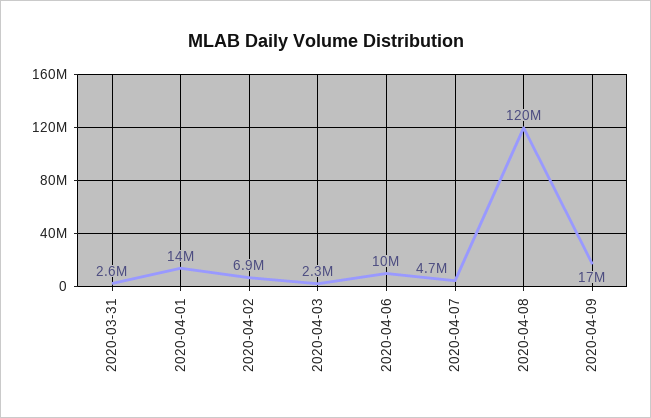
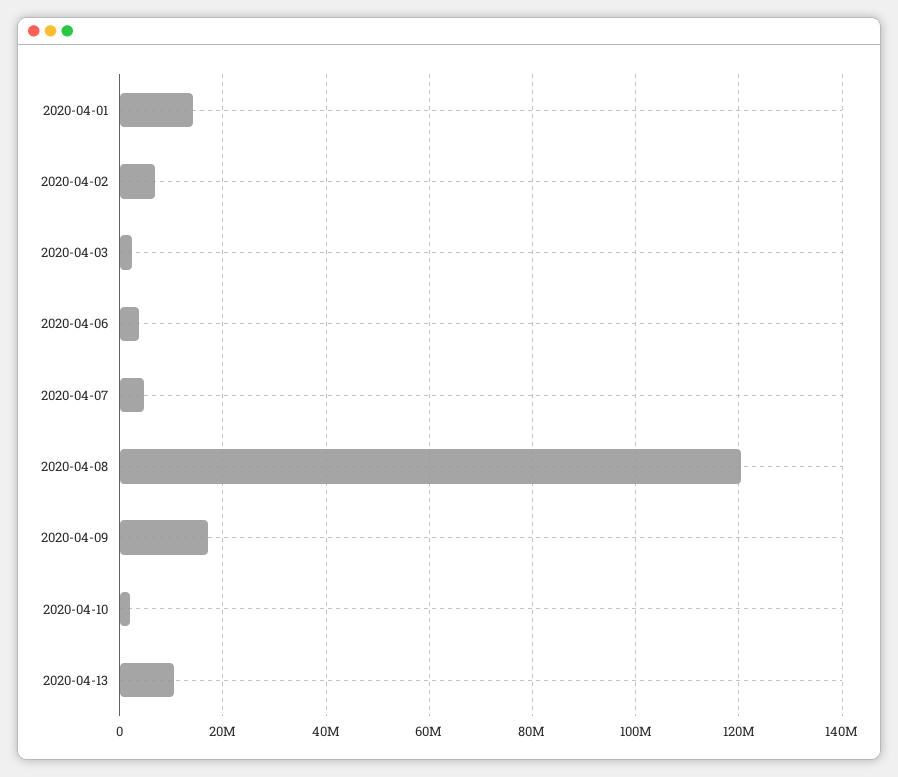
2020-03-31: 2600000 -> none
2020-04-06: 10000000 -> 4000000
2020-04-10: none -> 2000000
2020-04-13: none -> 10000000

